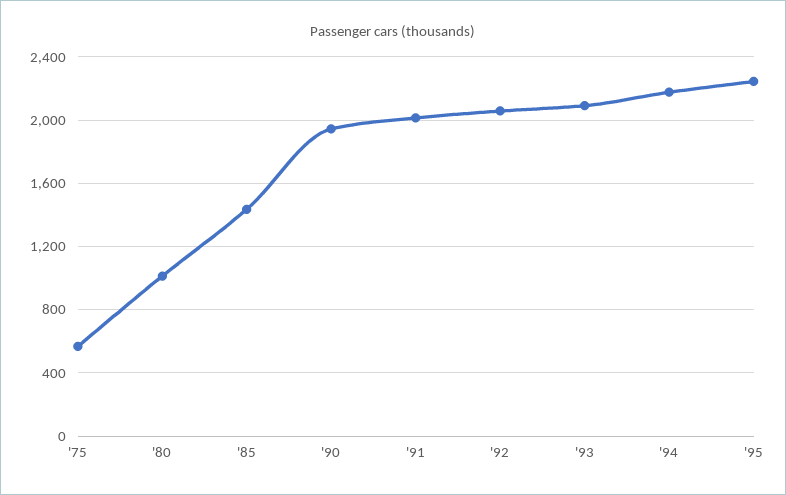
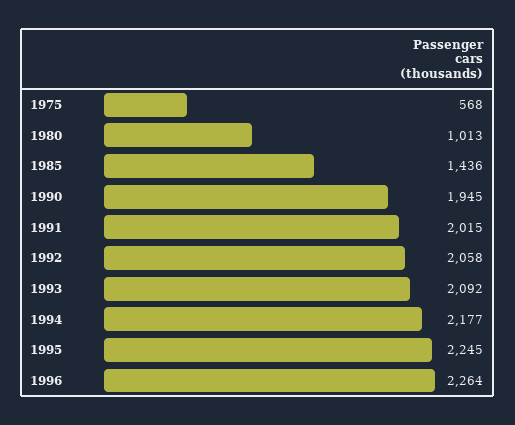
1996: none -> 2264

